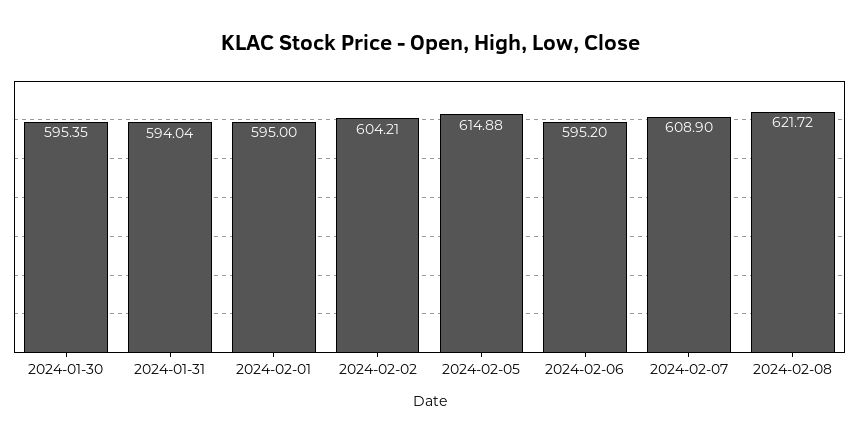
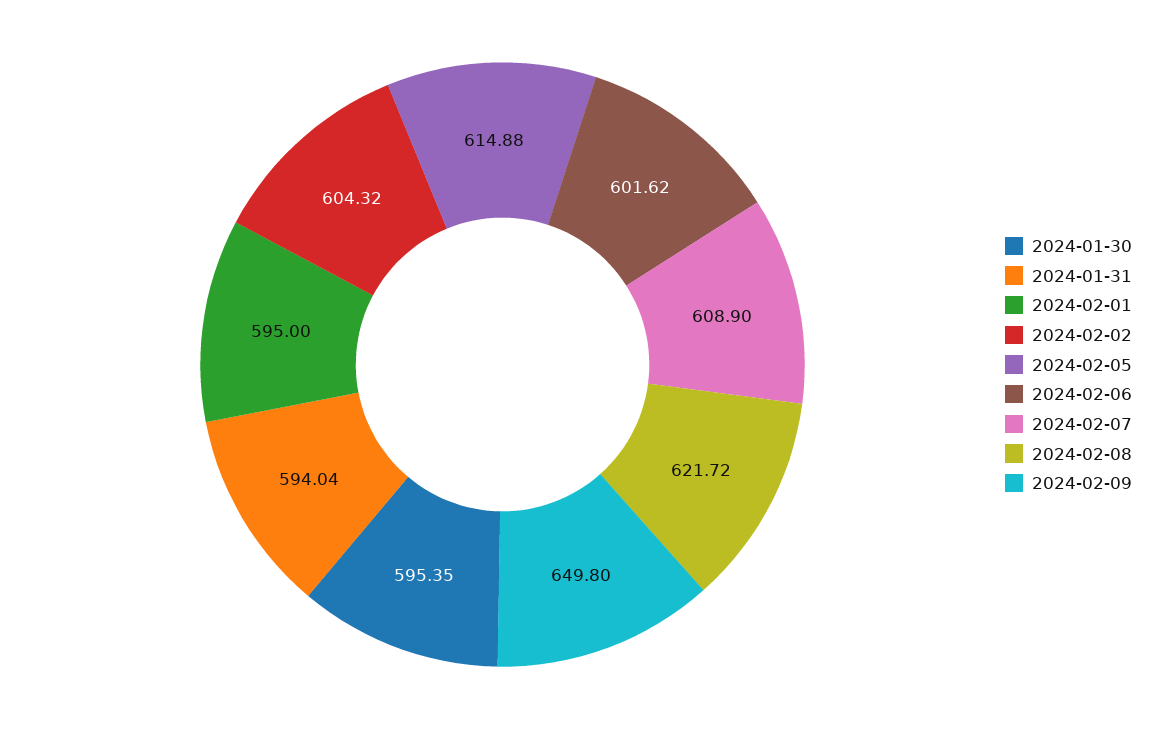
2024-02-02: 604.21 -> 604.32
2024-02-06: 595.2 -> 601.62
2024-02-09: none -> 649.8

